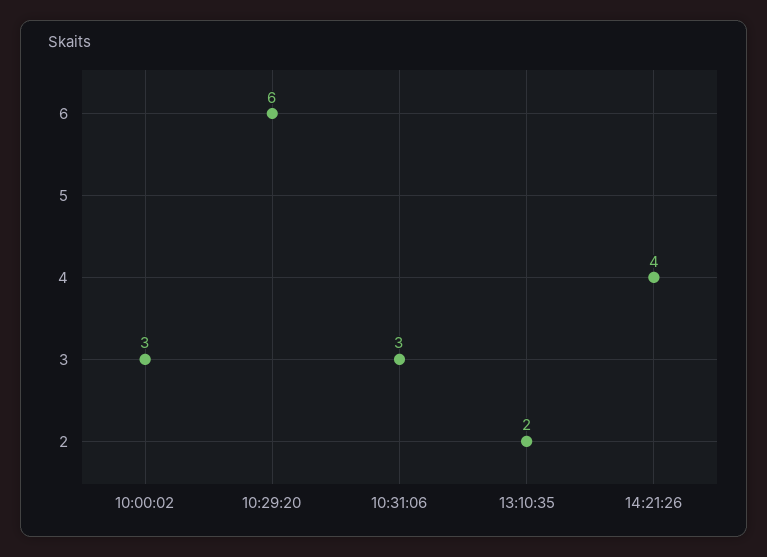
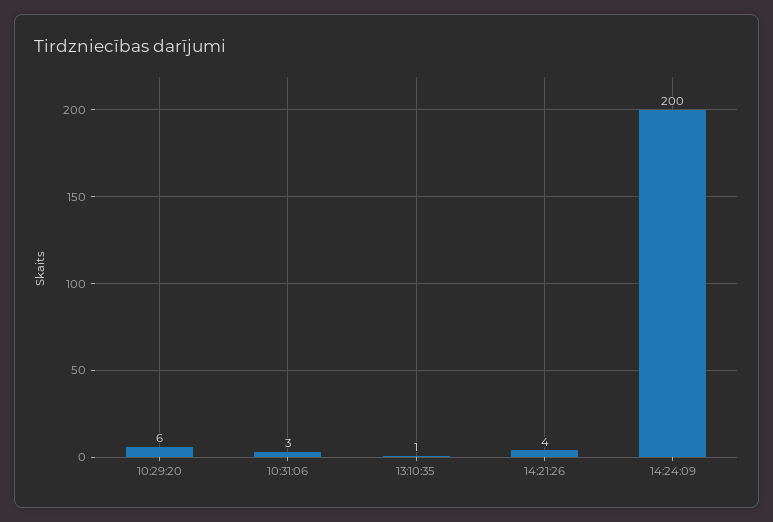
10:00:02: 3 -> none
13:10:35: 2 -> 1
14:24:09: none -> 200

